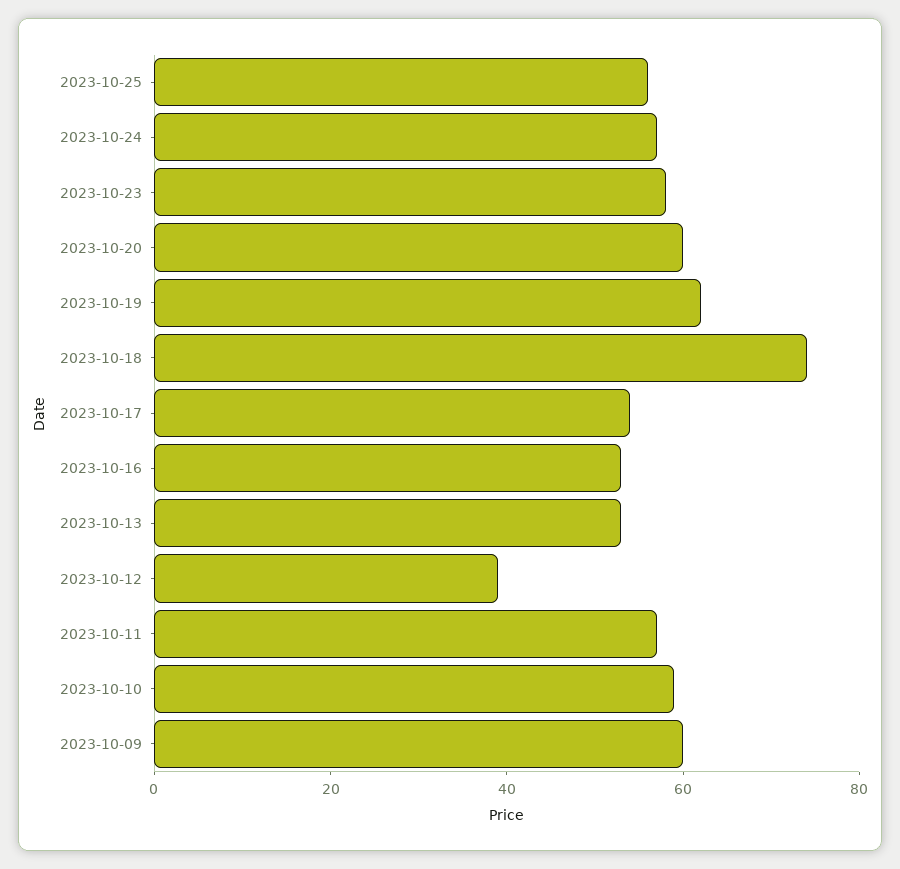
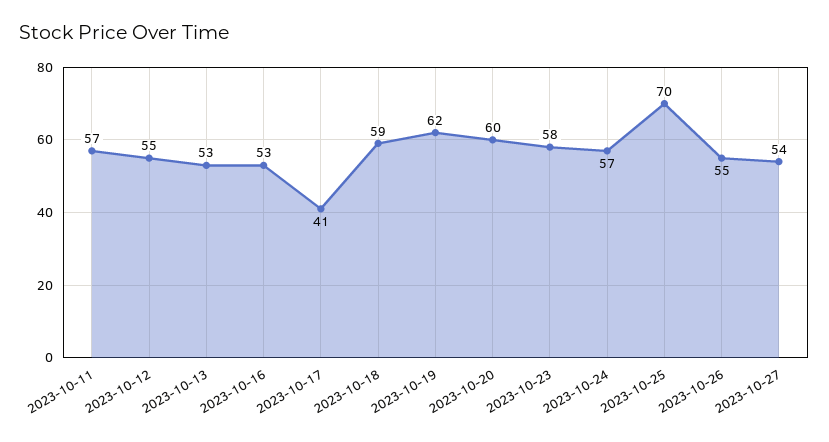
2023-10-25: 55 -> 70
2023-10-18: 75 -> 59
2023-10-17: 55 -> 41
2023-10-12: 40 -> 55
2023-10-10: 60 -> none
2023-10-09: 60 -> none
2023-10-26: none -> 55
2023-10-27: none -> 54

